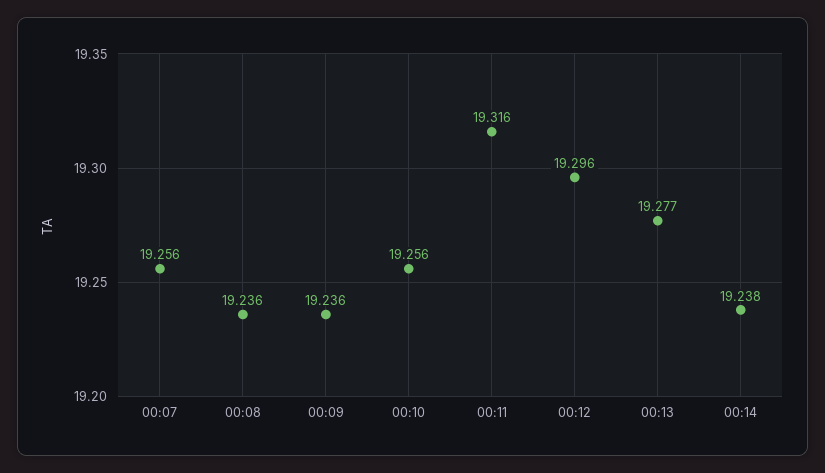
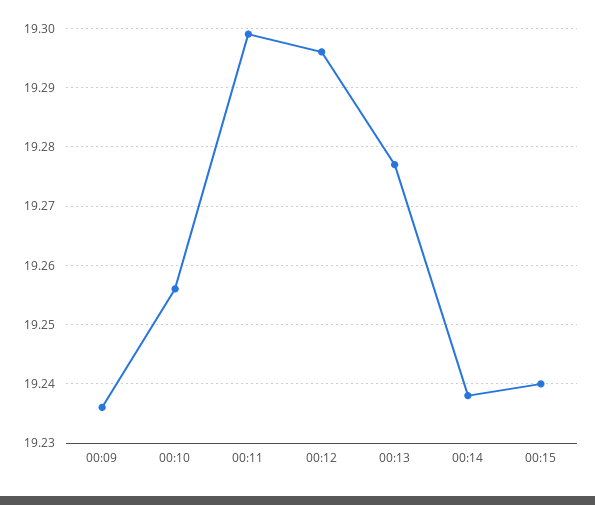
00:07: 19.256 -> none
00:08: 19.236 -> none
00:11: 19.316 -> 19.3
00:15: none -> 19.24

